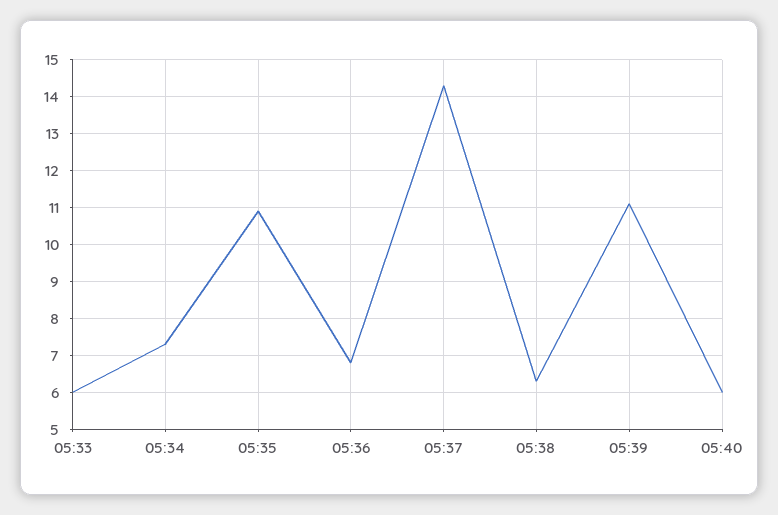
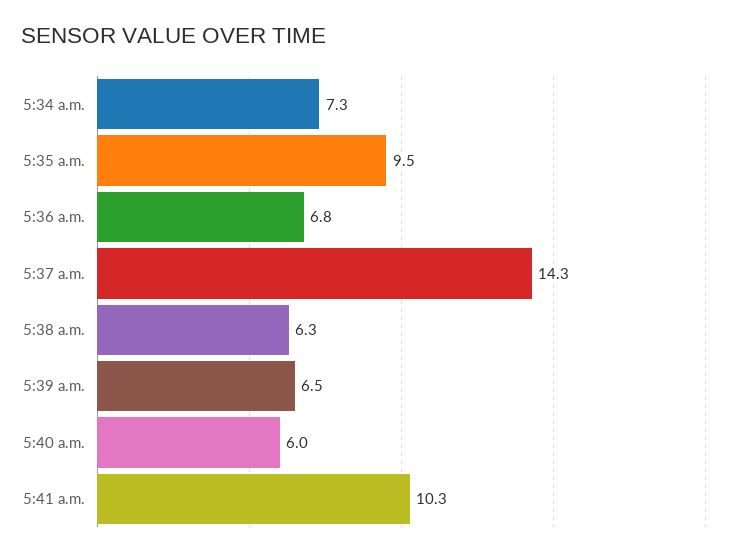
05:33: 6 -> none
05:35: 11 -> 9.5
05:39: 11 -> 6.5
5:41 a.m.: none -> 10.3

